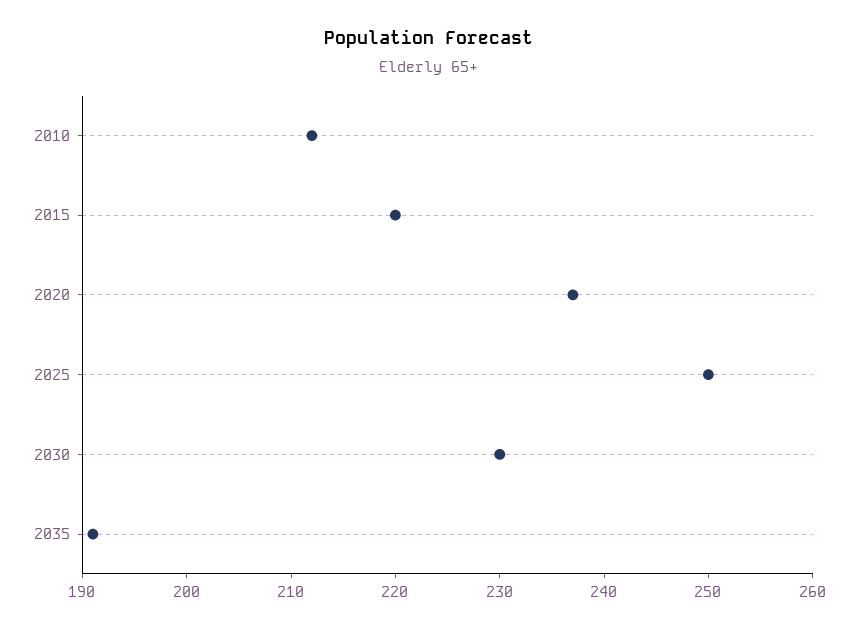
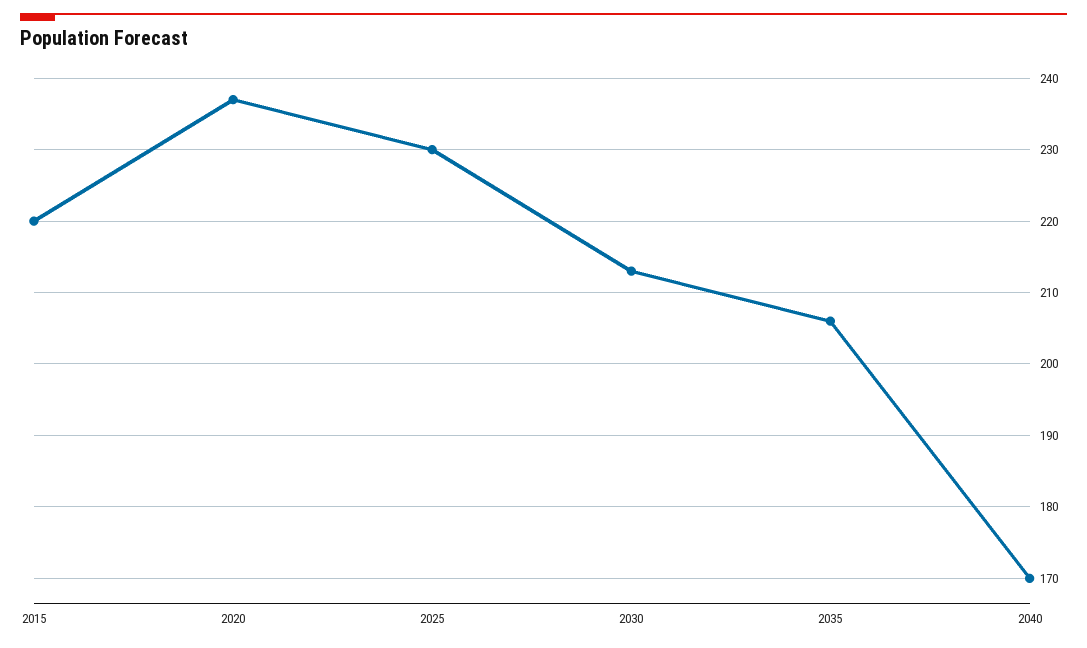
2010: 212 -> none
2025: 250 -> 230
2030: 230 -> 213
2035: 191 -> 206
2040: none -> 170

